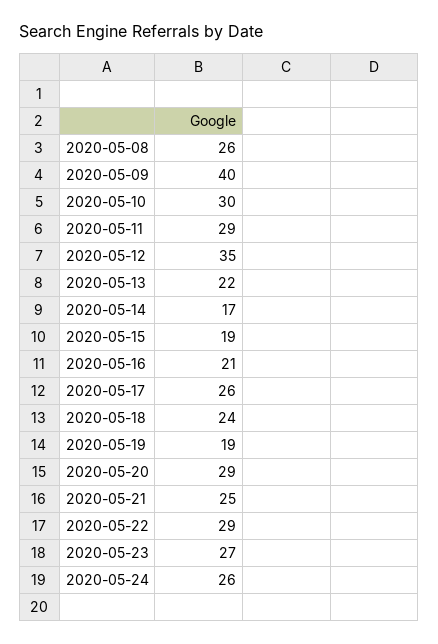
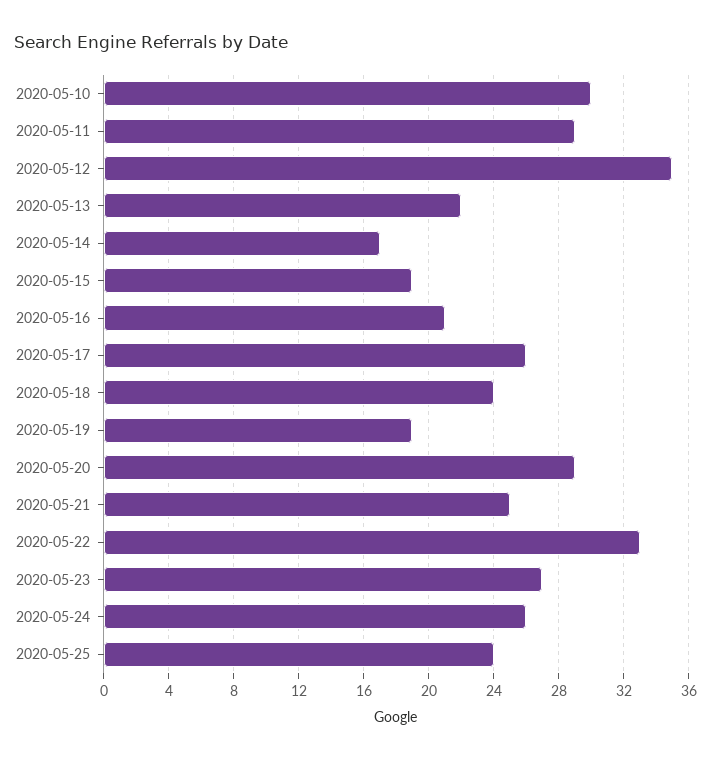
2020-05-08: 26 -> none
2020-05-09: 40 -> none
2020-05-22: 29 -> 33
2020-05-25: none -> 24

